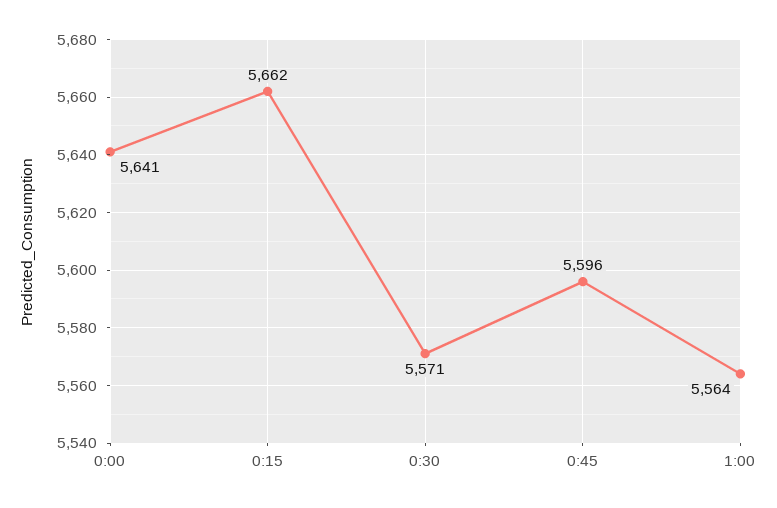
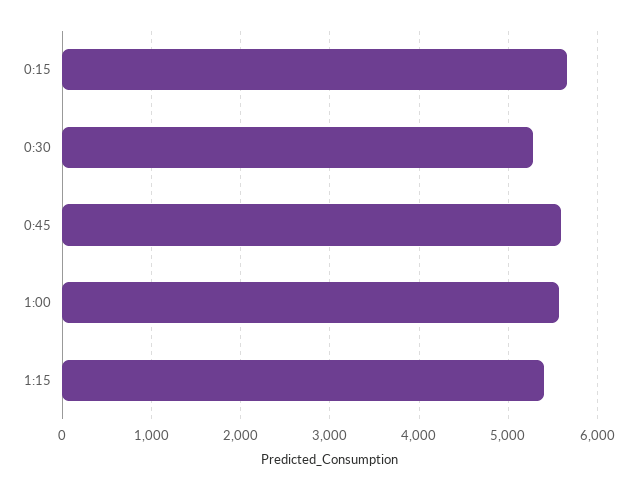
0:00: 5641 -> none
0:30: 5571 -> 5300
1:15: none -> 5400

